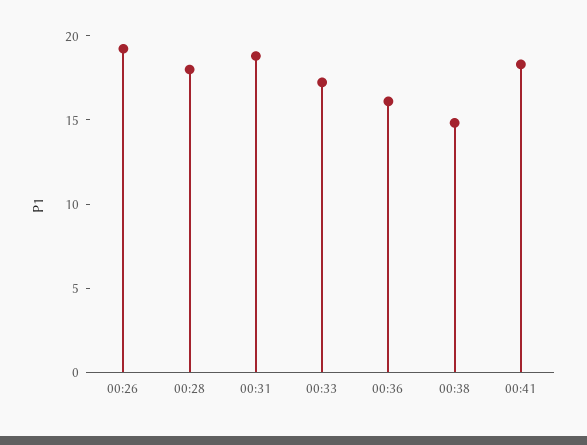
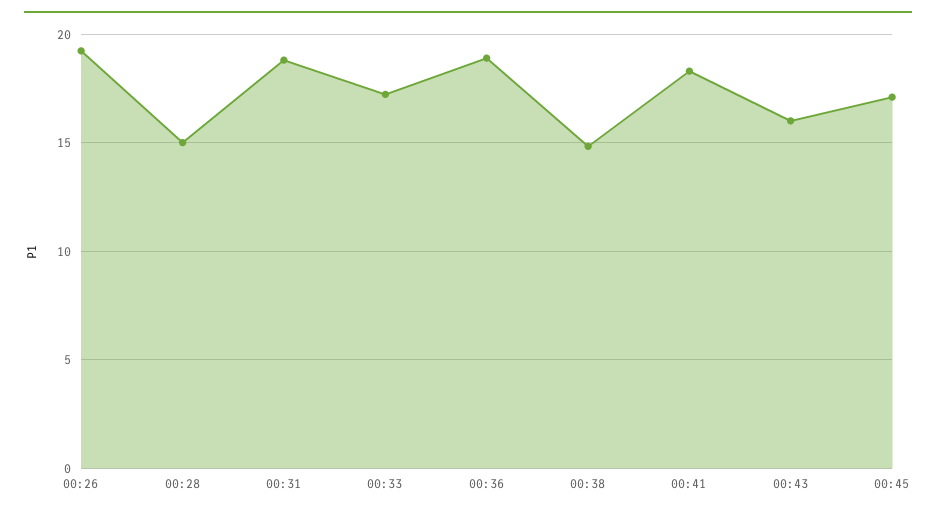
00:28: 18 -> 15
00:36: 16 -> 19
00:43: none -> 16
00:45: none -> 17

